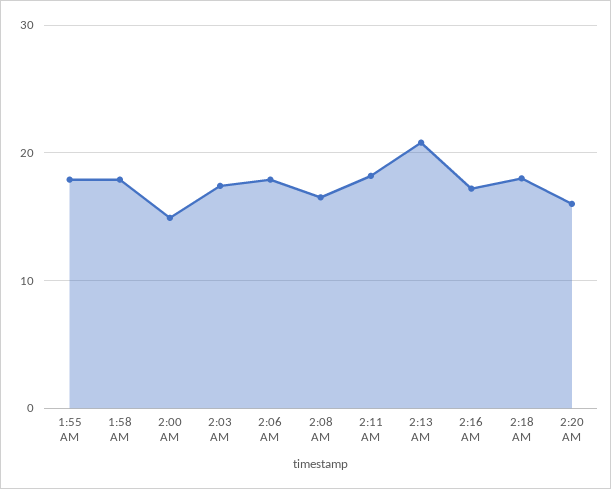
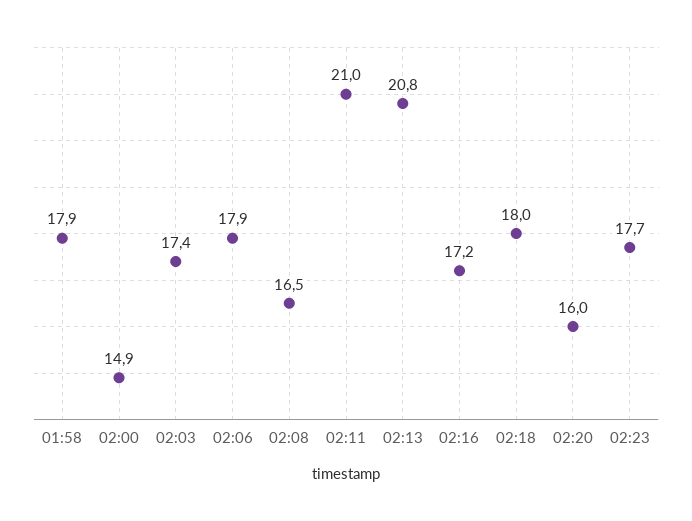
1:55 AM: 18 -> none
2:11 AM: 18 -> 21
02:23: none -> 17.7

